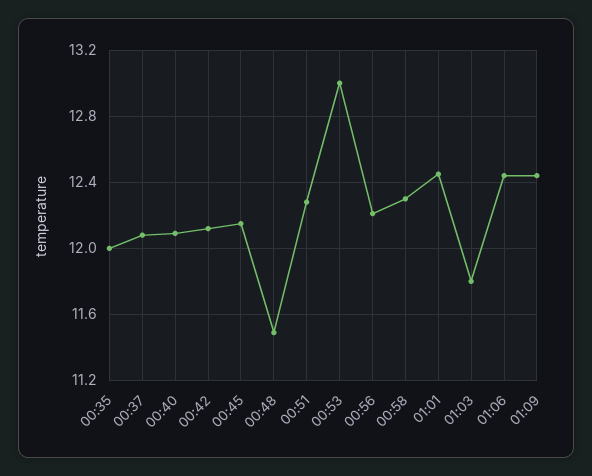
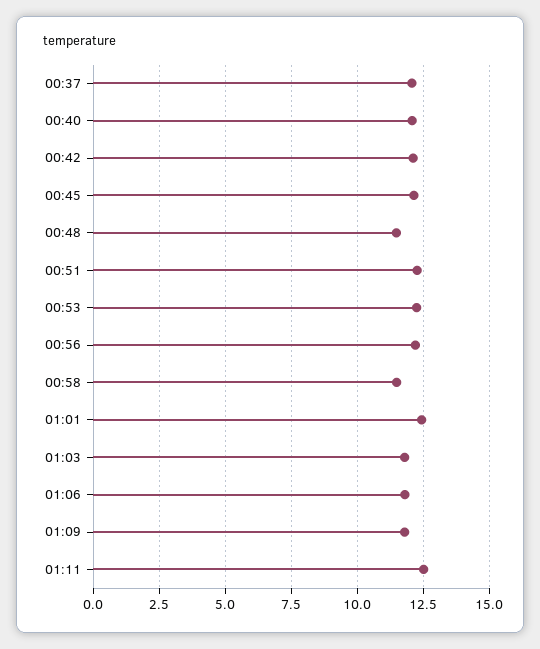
00:35: 12 -> none
00:53: 13 -> 12.25
00:58: 12.3 -> 11.5
01:06: 12.45 -> 11.75
01:09: 12.45 -> 11.75
01:11: none -> 12.5

